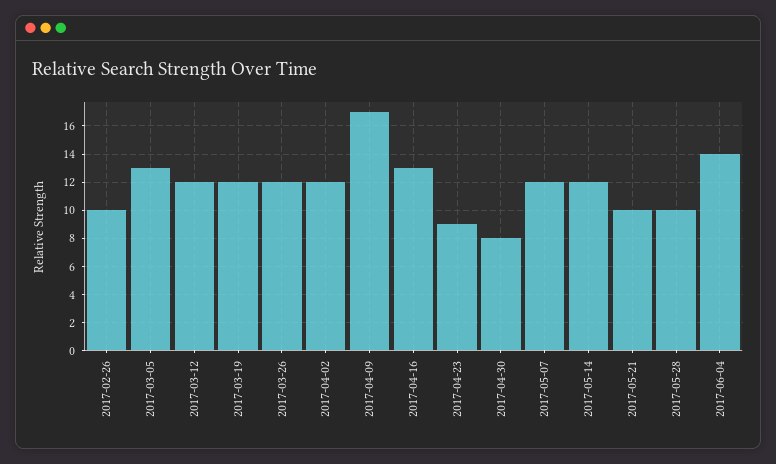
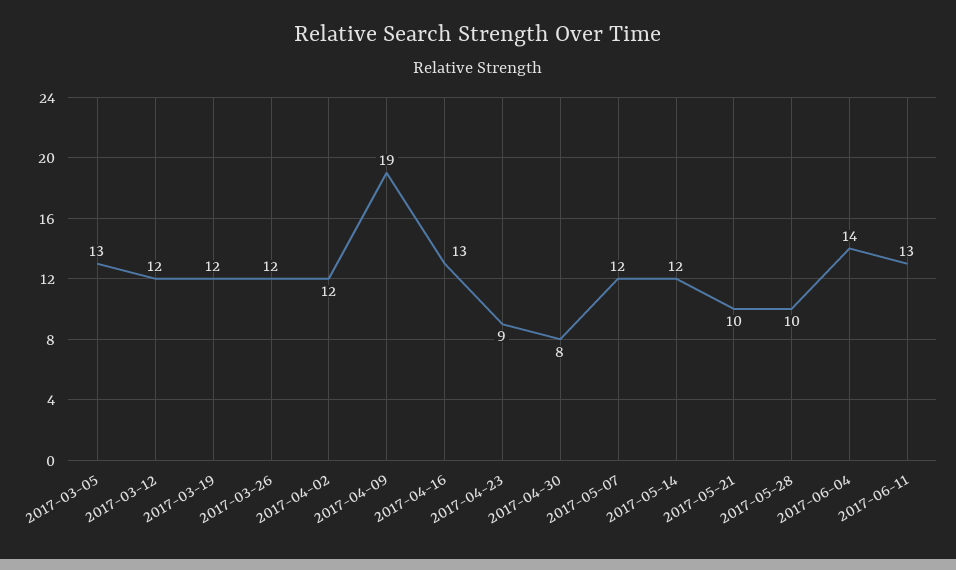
2017-02-26: 10 -> none
2017-04-09: 17 -> 19
2017-06-11: none -> 13

